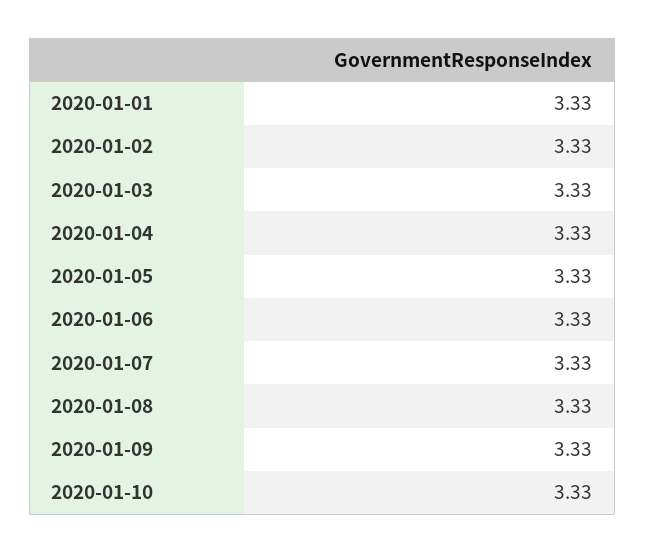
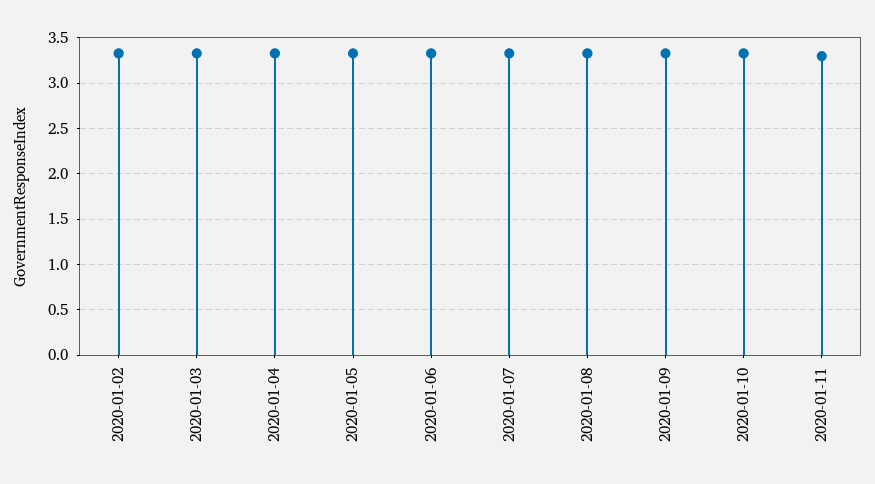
2020-01-01: 3.33 -> none
2020-01-11: none -> 3.3

